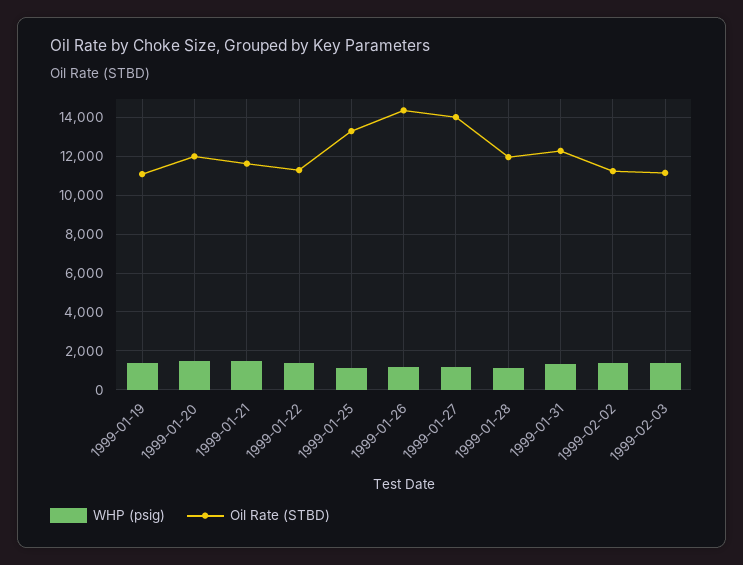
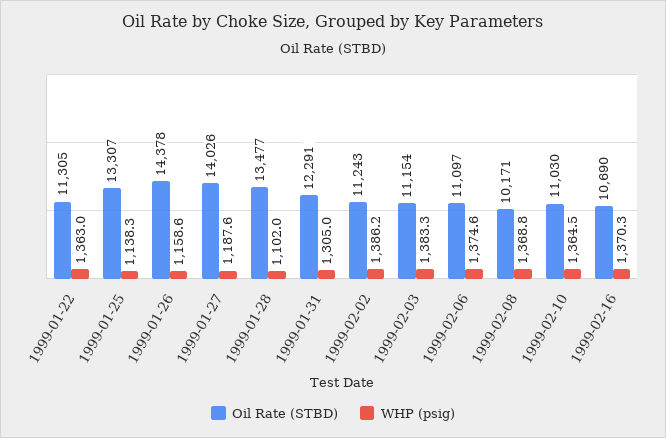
WHP (psig), 1999-01-19: 1500 -> none
Oil Rate (STBD), 1999-01-19: 11000 -> none
WHP (psig), 1999-01-20: 1500 -> none
Oil Rate (STBD), 1999-01-20: 12000 -> none
WHP (psig), 1999-01-21: 1500 -> none
Oil Rate (STBD), 1999-01-21: 11500 -> none
Oil Rate (STBD), 1999-01-28: 12000 -> 13477
Oil Rate (STBD), 1999-02-06: none -> 11097
WHP (psig), 1999-02-06: none -> 1374.6
Oil Rate (STBD), 1999-02-08: none -> 10171
WHP (psig), 1999-02-08: none -> 1368.8
Oil Rate (STBD), 1999-02-10: none -> 11030
WHP (psig), 1999-02-10: none -> 1364.5
Oil Rate (STBD), 1999-02-16: none -> 10690
WHP (psig), 1999-02-16: none -> 1370.3

